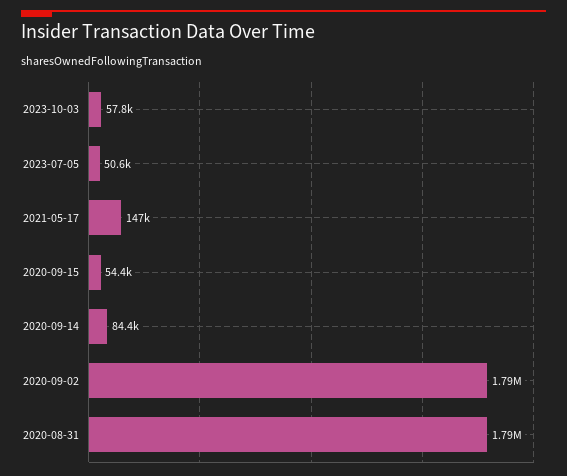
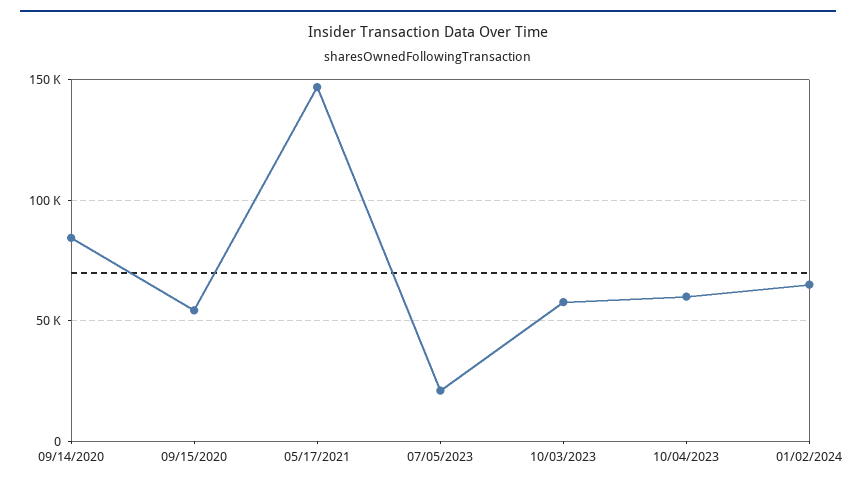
2023-07-05: 50600 -> 20000
2020-09-02: 1790000 -> none
2020-08-31: 1790000 -> none
10/04/2023: none -> 60000
01/02/2024: none -> 65000

